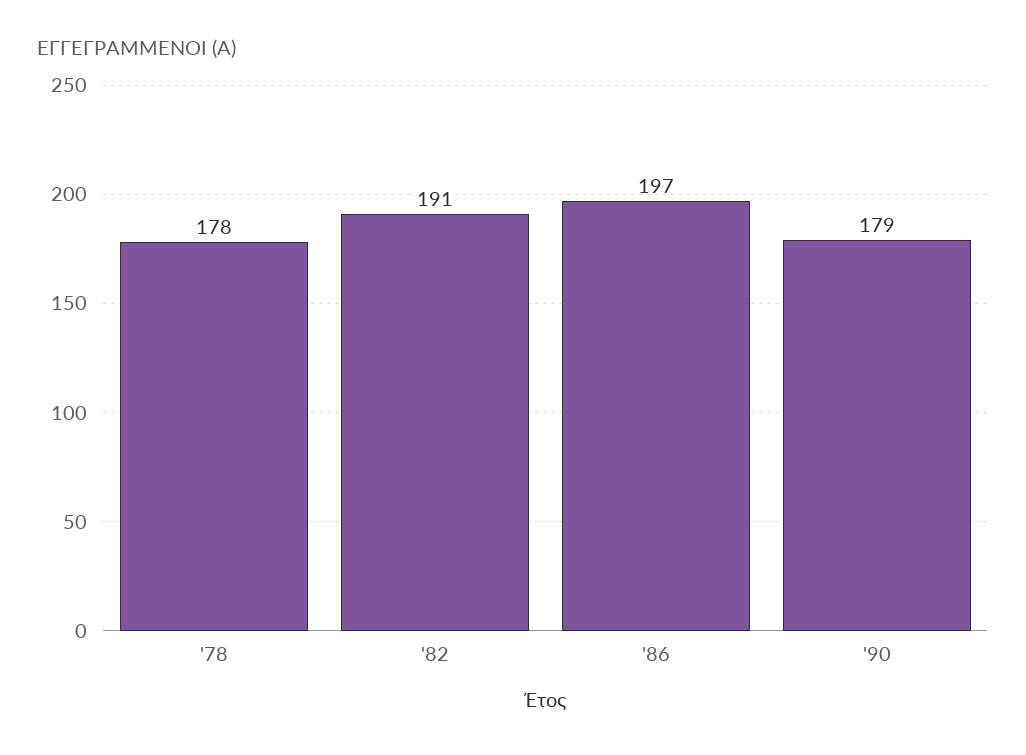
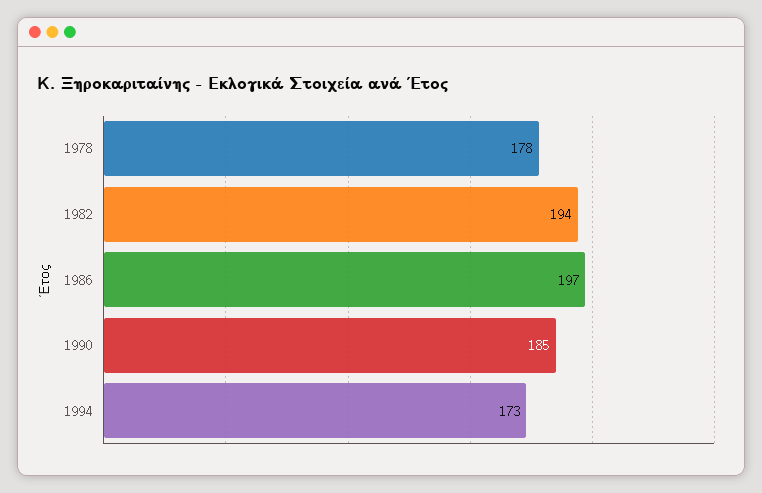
'82: 191 -> 194
'90: 179 -> 185
1994: none -> 173

